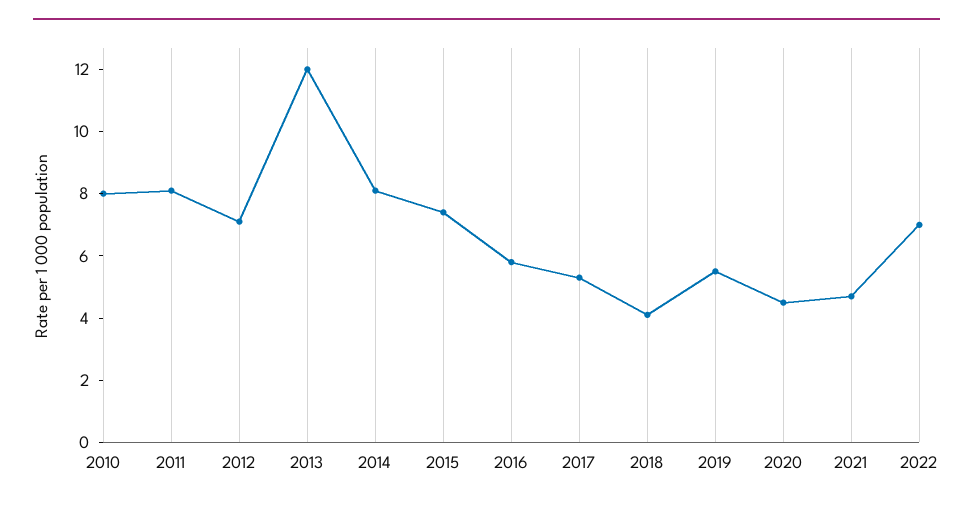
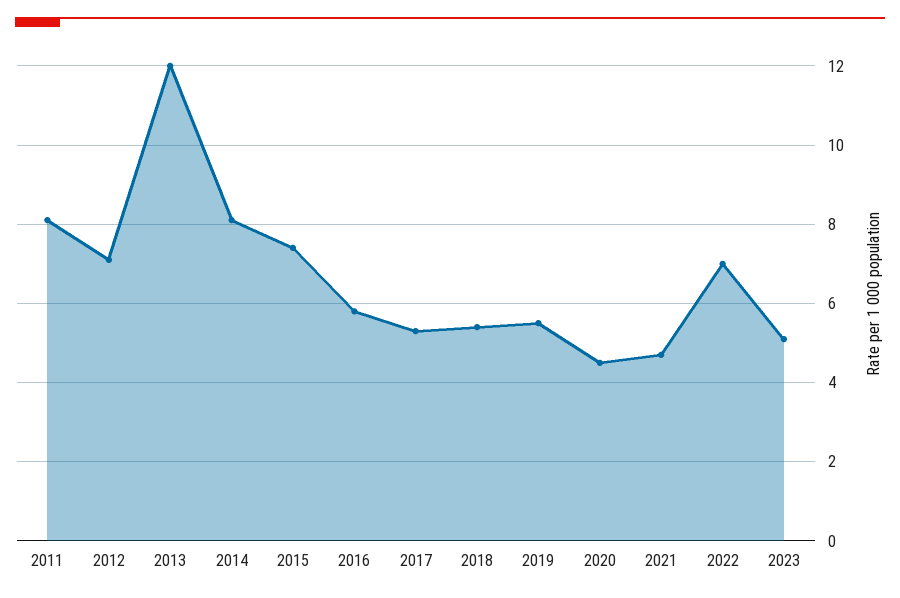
2010: 8 -> none
2018: 4 -> 5.5
2023: none -> 5

